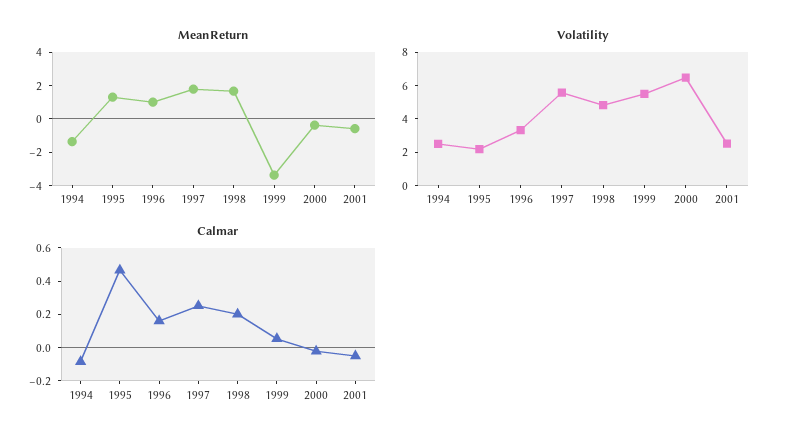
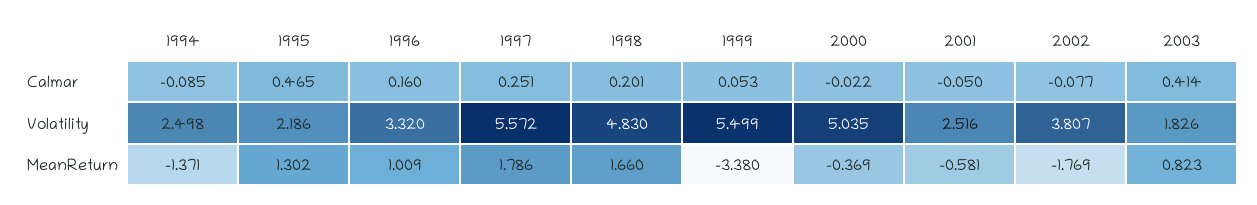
Volatility, 2000: 6.5 -> 5.035
Calmar, 2002: none -> -0.077
Calmar, 2003: none -> 0.414
Volatility, 2002: none -> 3.807
Volatility, 2003: none -> 1.826
MeanReturn, 2002: none -> -1.769
MeanReturn, 2003: none -> 0.823

